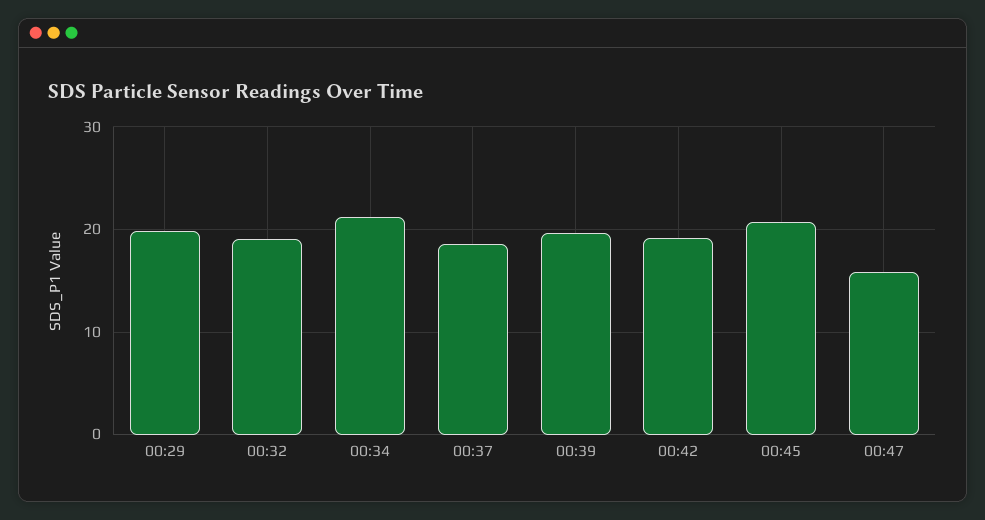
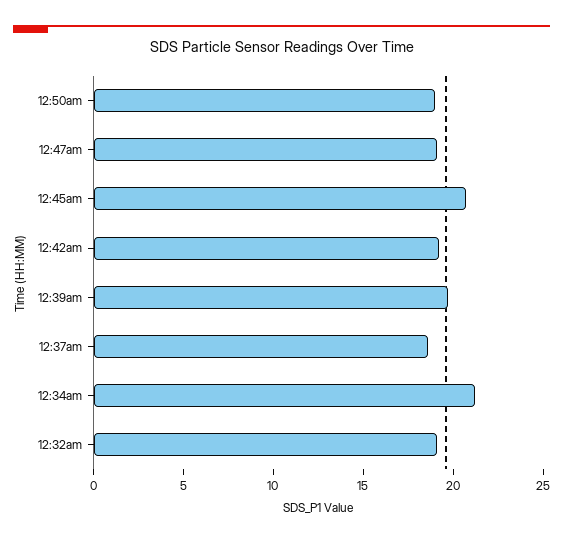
00:29: 20 -> none
00:47: 16 -> 19
12:50am: none -> 19

